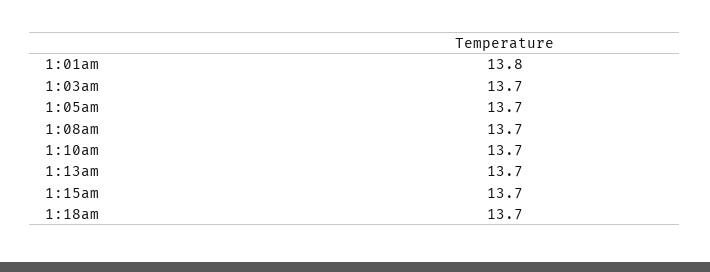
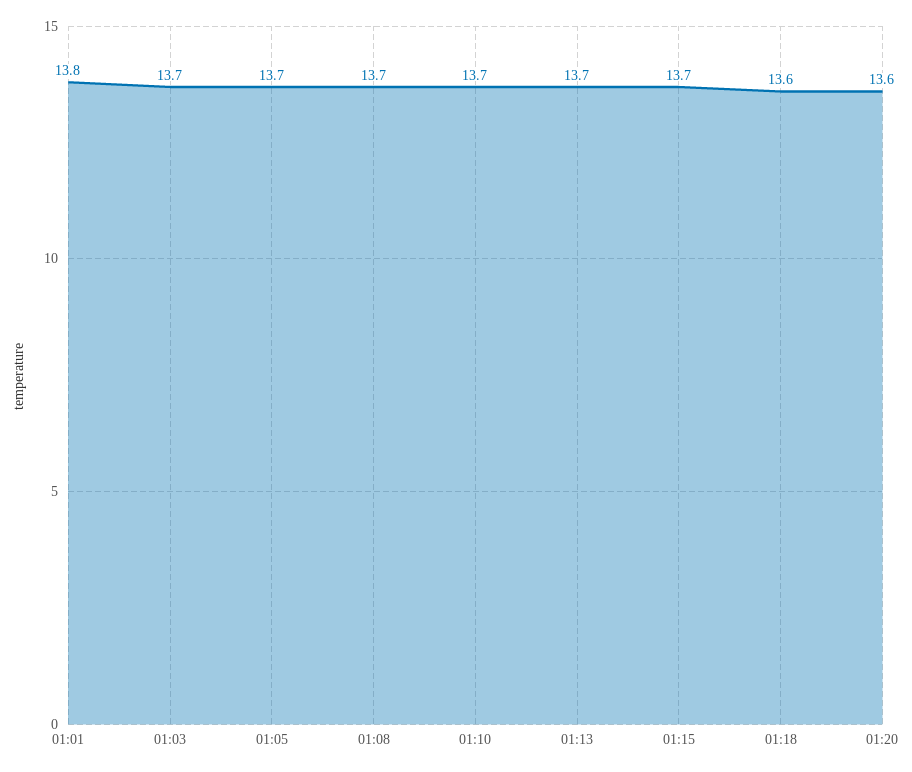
1:18am: 13.7 -> 13.6
01:20: none -> 13.6

